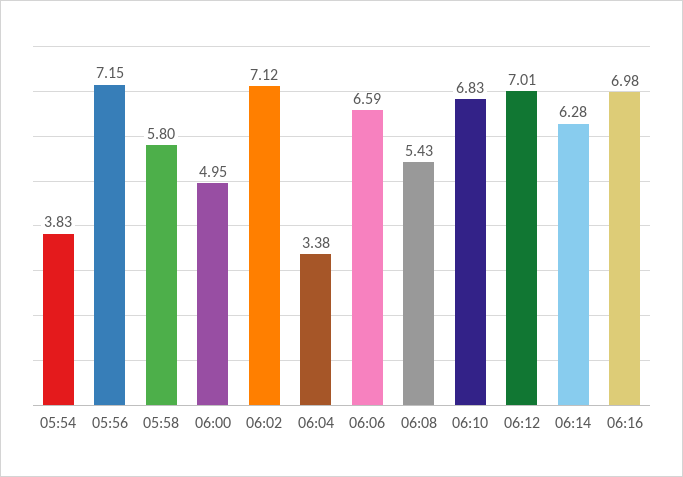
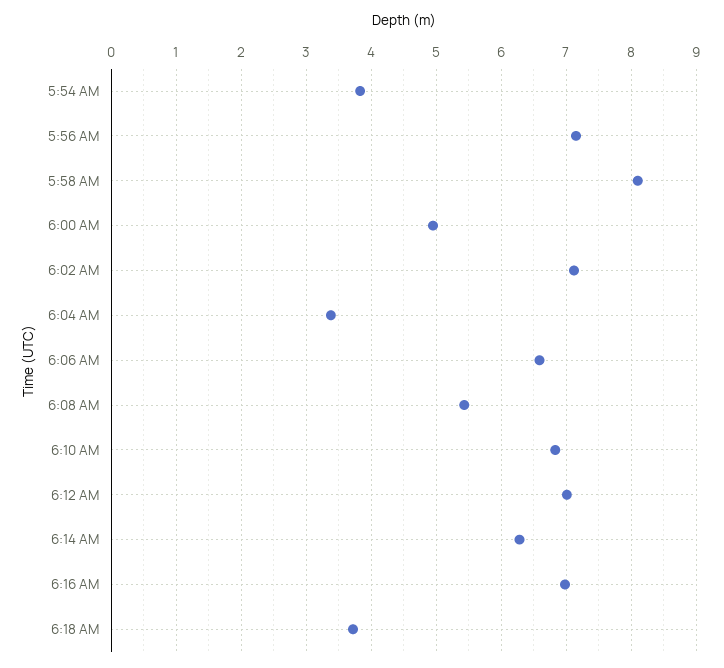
05:58: 5.8 -> 8.1
6:18 AM: none -> 3.7

